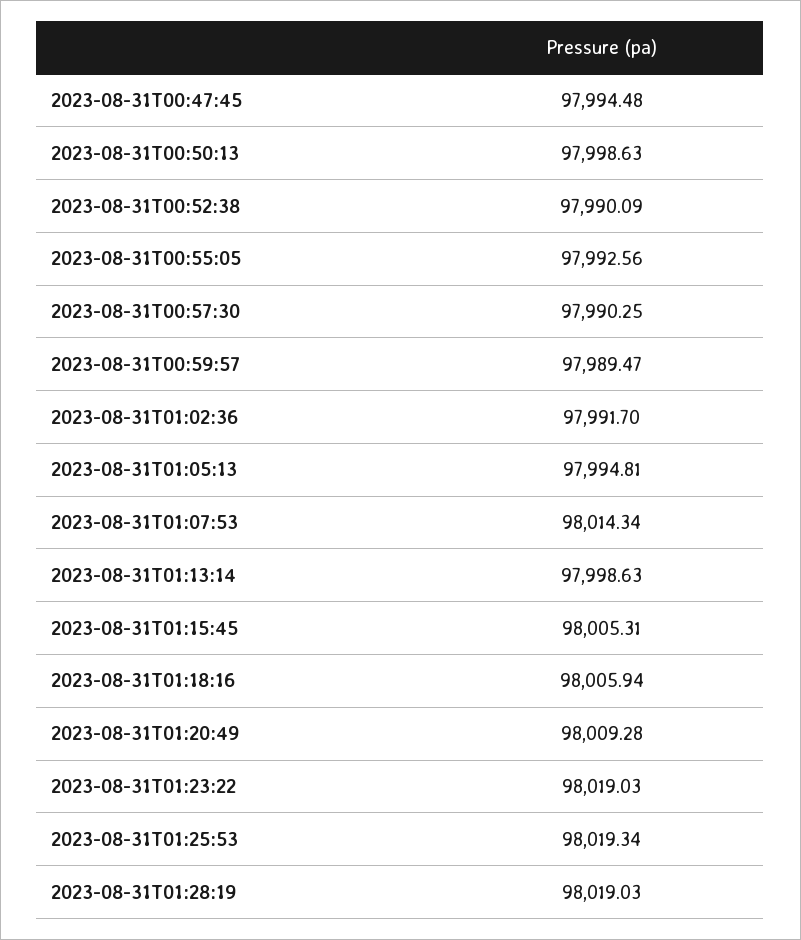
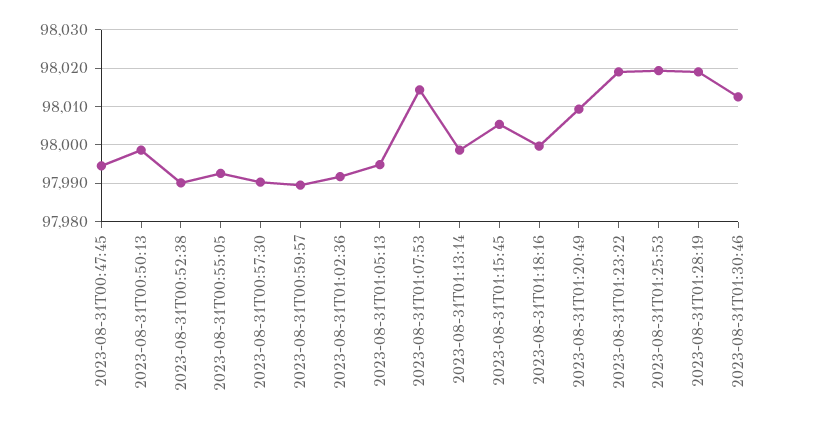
2023-08-31T01:18:16: 98005.94 -> 98000
2023-08-31T01:30:46: none -> 98012

